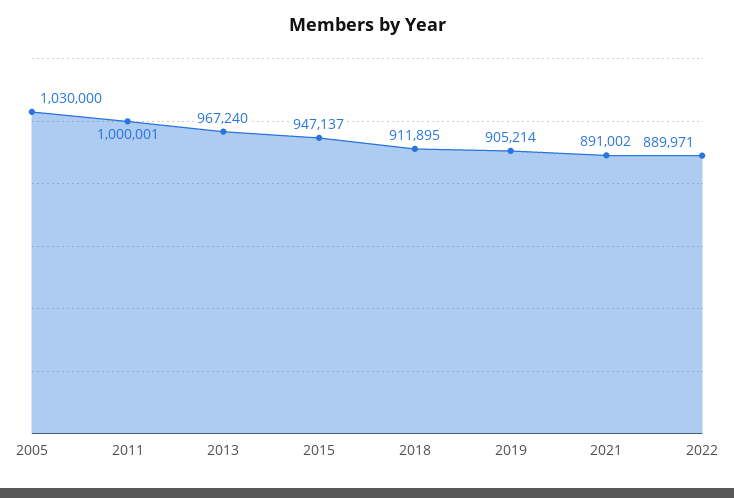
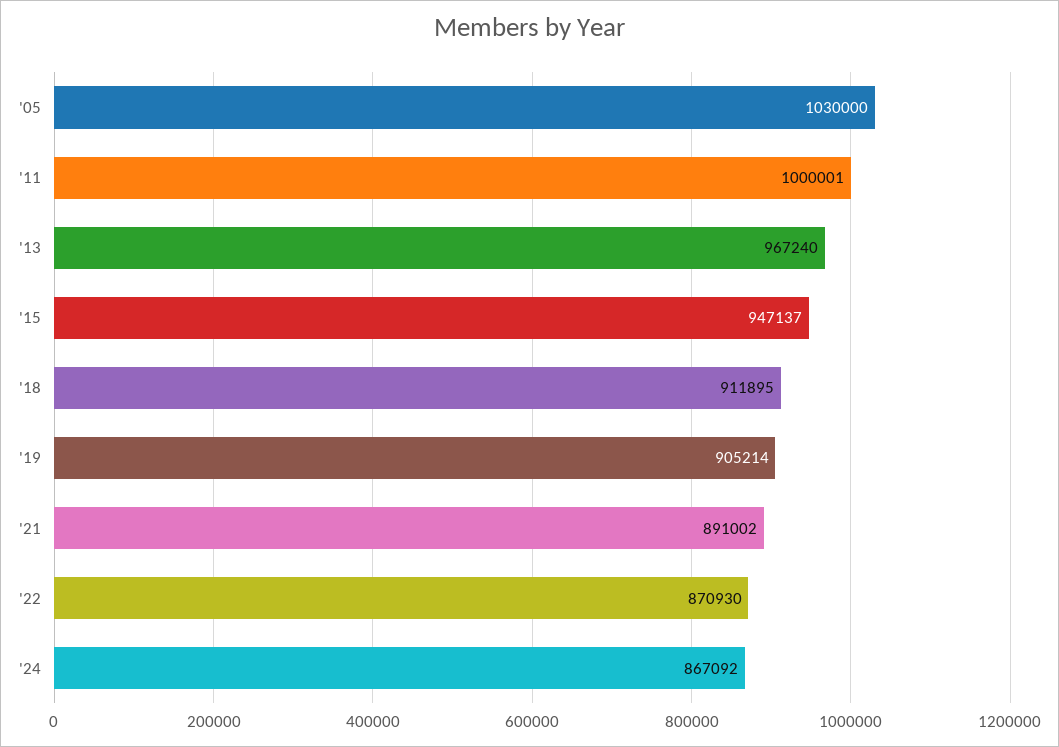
2022: 889971 -> 870930
'24: none -> 867092

